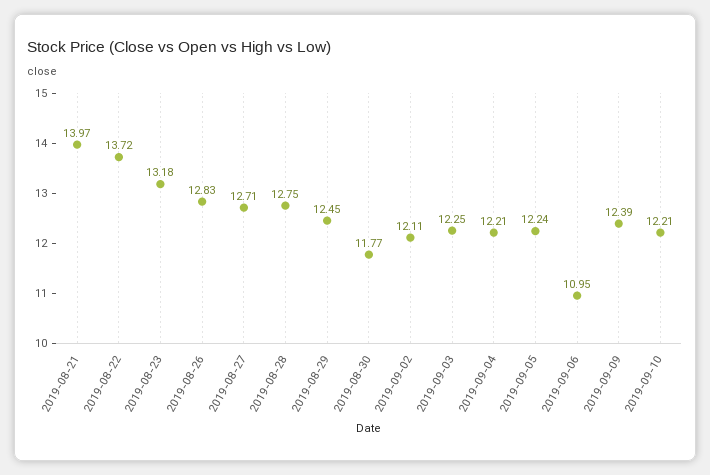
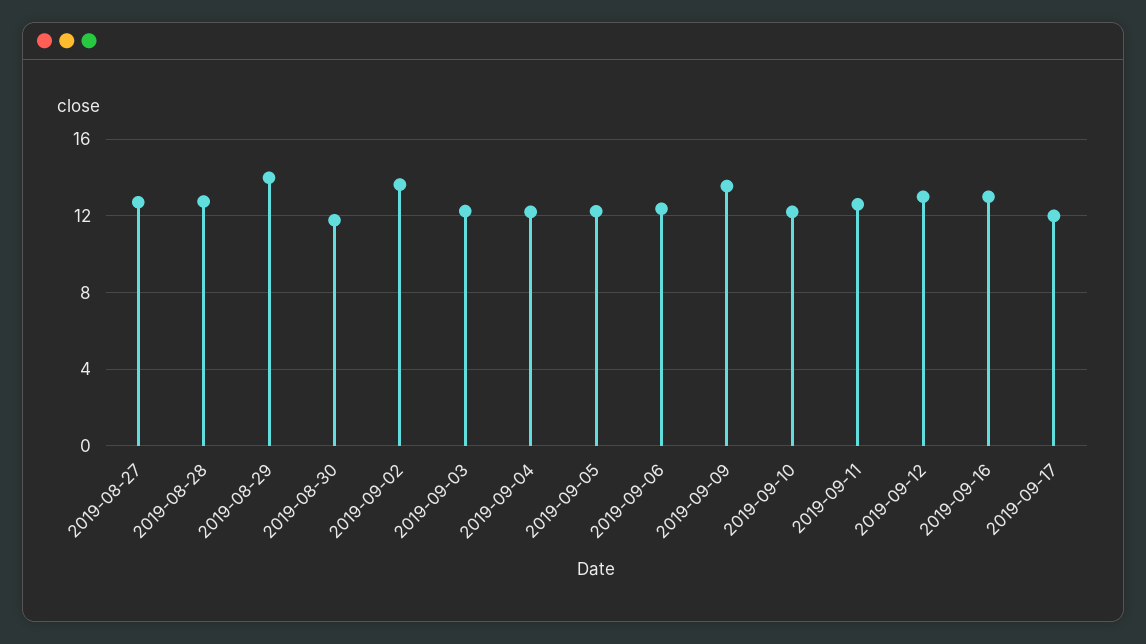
2019-08-21: 13.97 -> none
2019-08-22: 13.72 -> none
2019-08-23: 13.18 -> none
2019-08-26: 12.83 -> none
2019-08-29: 12.45 -> 14
2019-09-02: 12.11 -> 13.5
2019-09-06: 10.95 -> 12.5
2019-09-09: 12.39 -> 13.5
2019-09-11: none -> 12.5
2019-09-12: none -> 13
2019-09-16: none -> 13
2019-09-17: none -> 12

